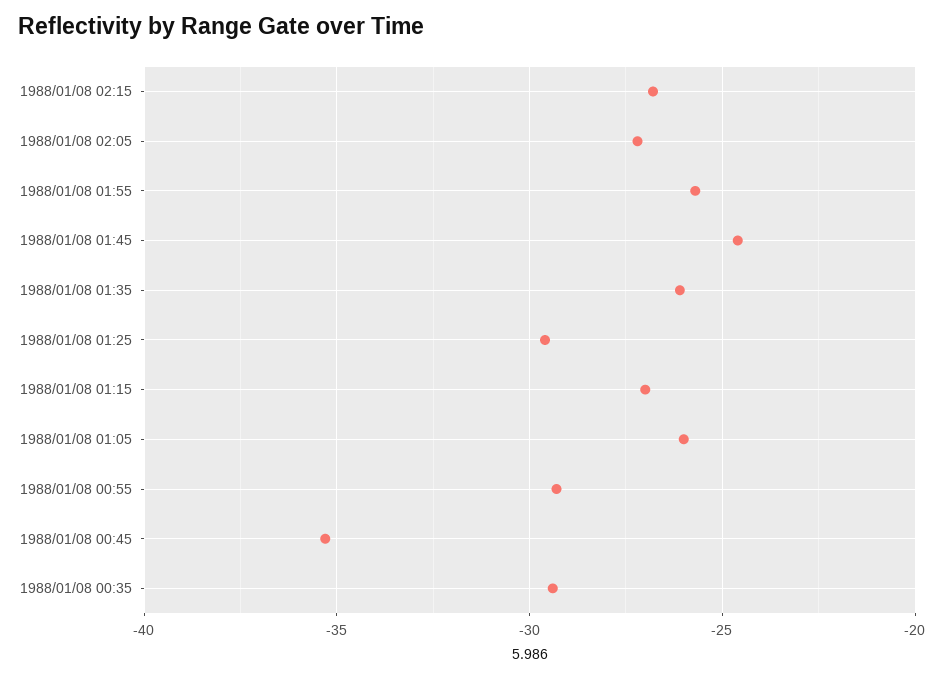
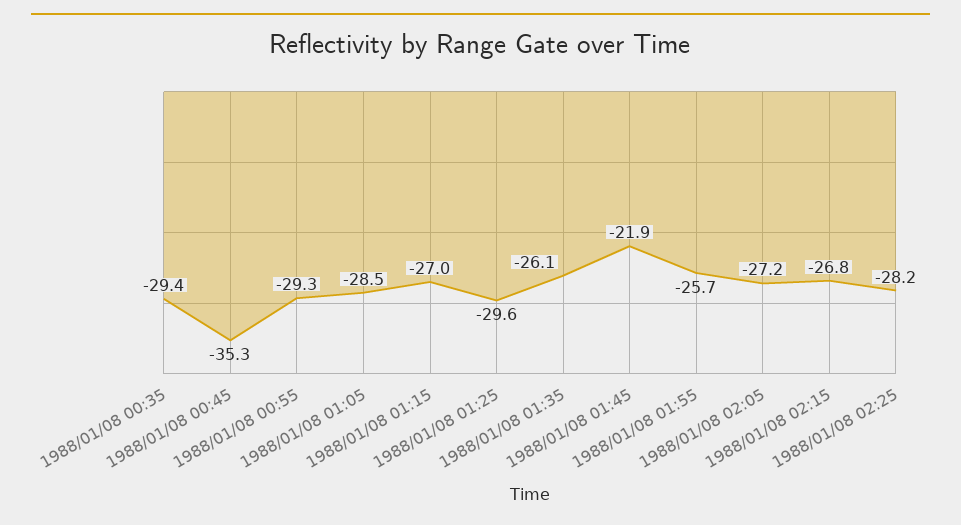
1988/01/08 01:45: -24.5 -> -21.9
1988/01/08 01:05: -26 -> -28.5
1988/01/08 02:25: none -> -28.2

